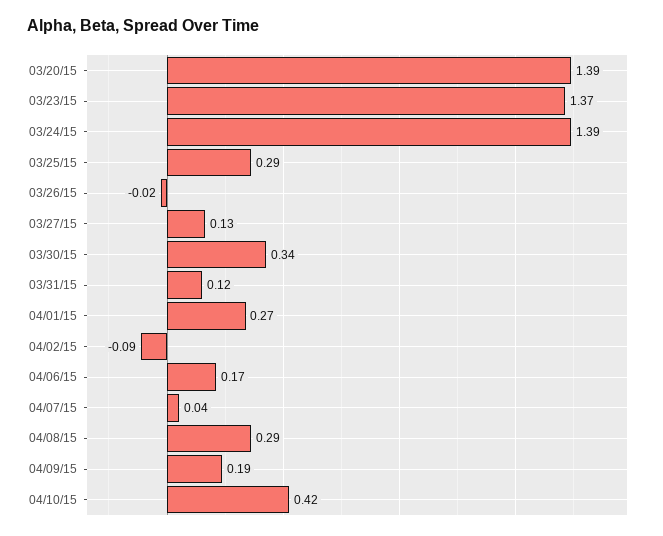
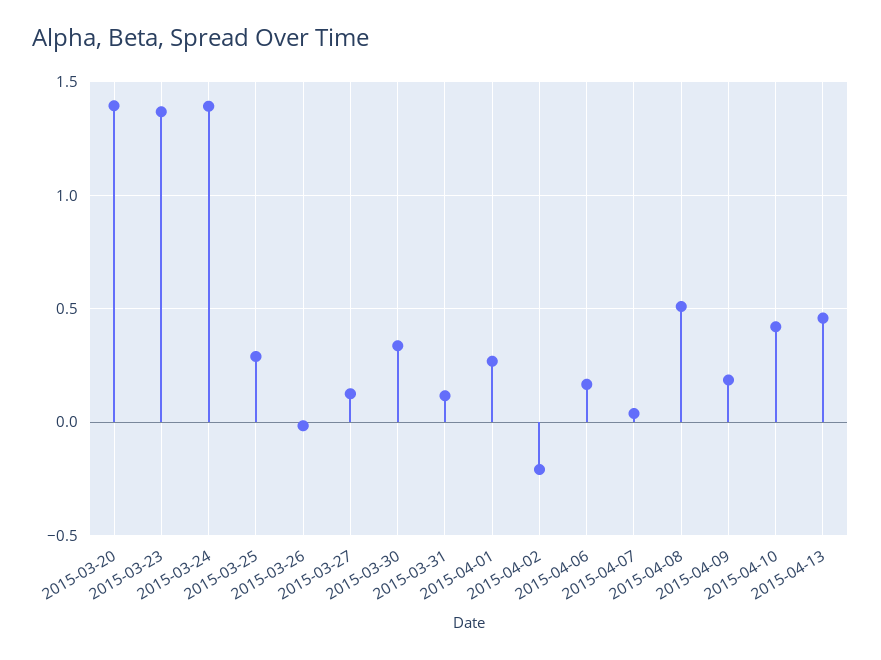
04/02/15: -0.09 -> -0.2
04/08/15: 0.29 -> 0.5
2015-04-13: none -> 0.45

